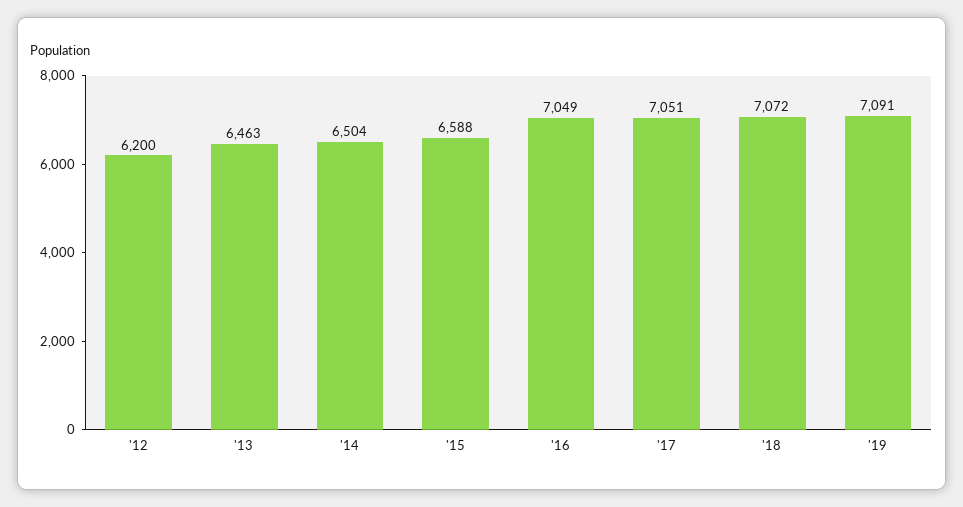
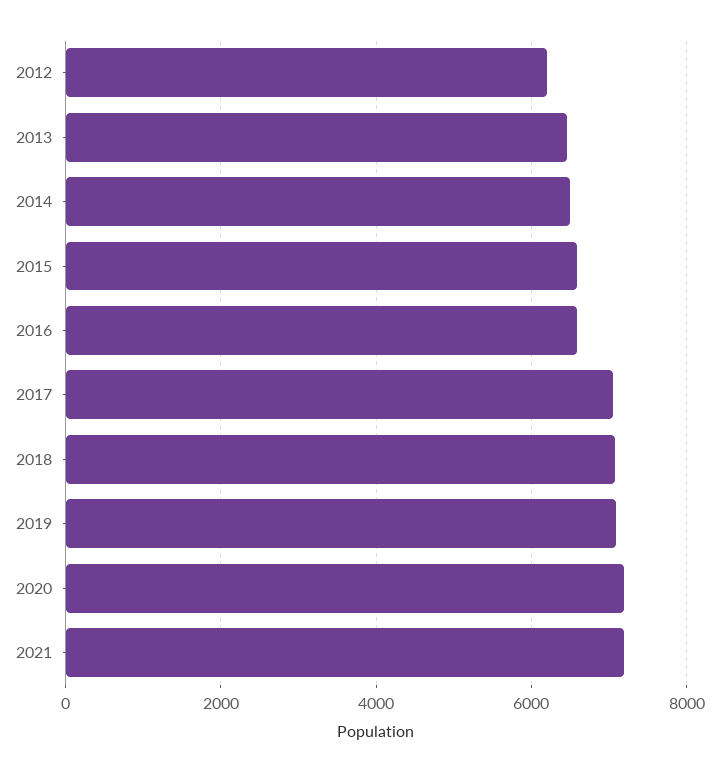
'16: 7049 -> 6600
2020: none -> 7200
2021: none -> 7200

